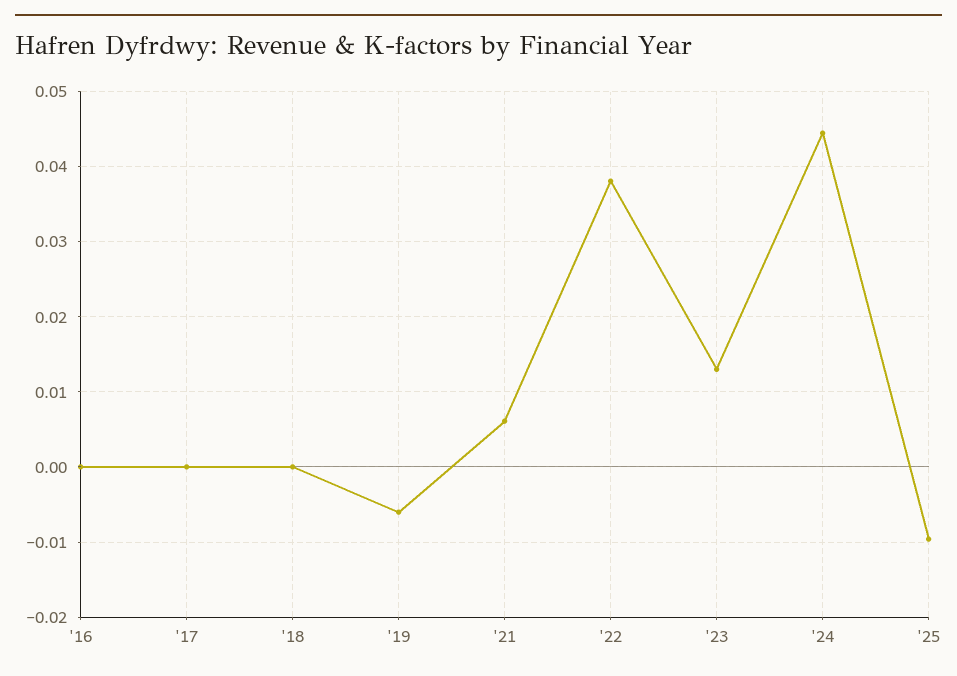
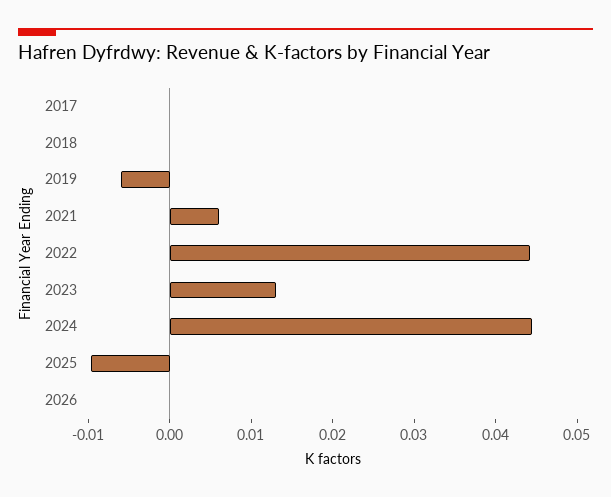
'16: 0 -> none
'22: 0.038 -> 0.044
2026: none -> 0

